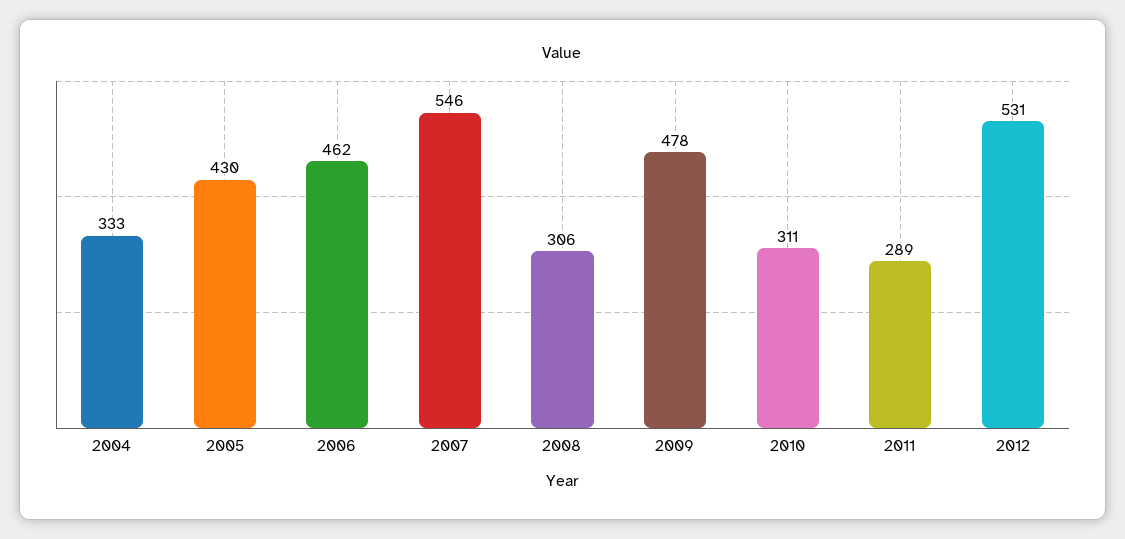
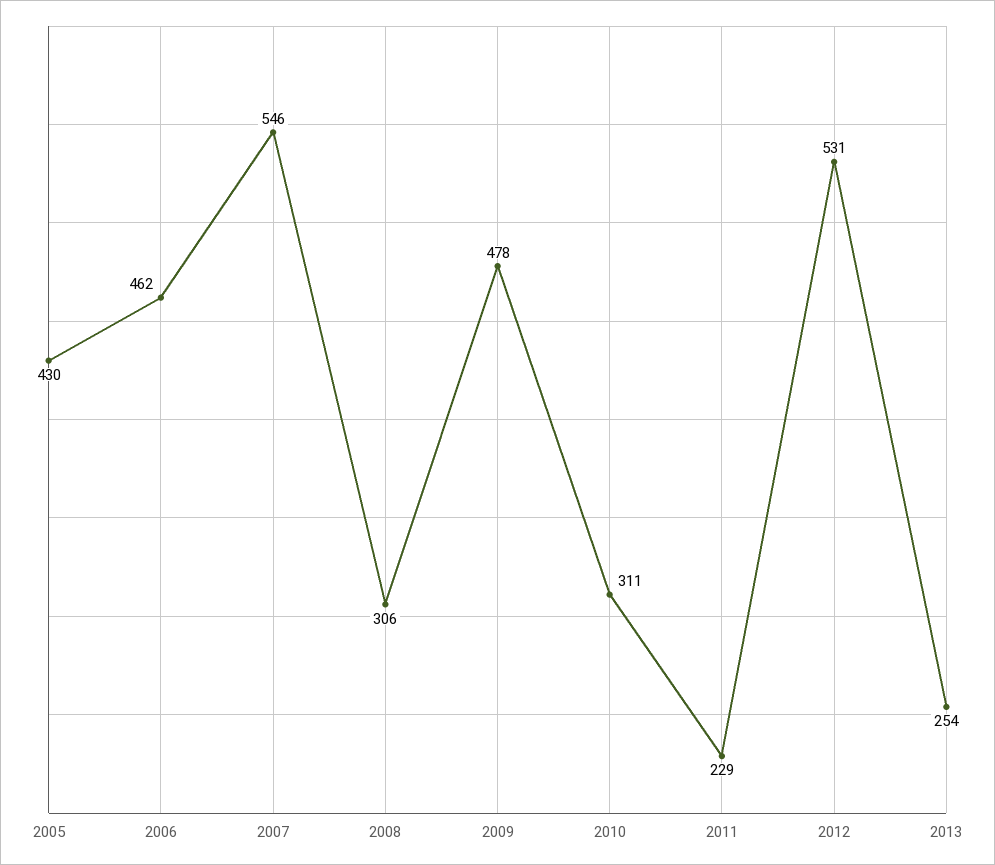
2004: 333 -> none
2011: 289 -> 229
2013: none -> 254

